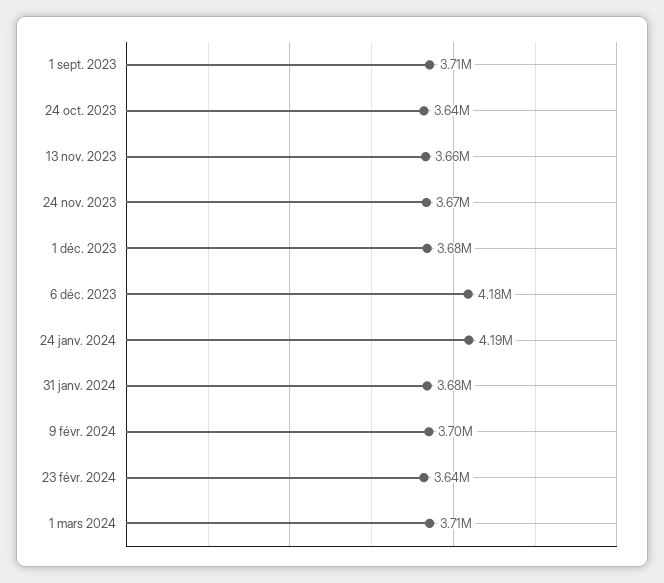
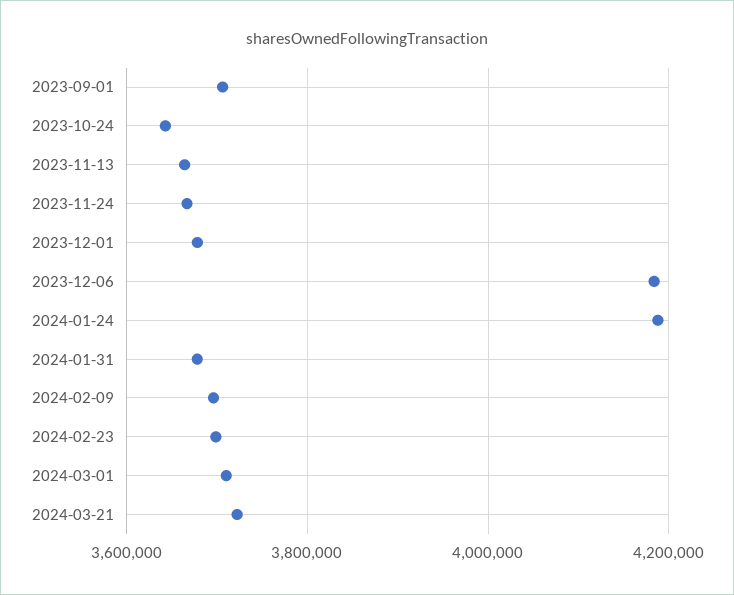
23 févr. 2024: 3640000 -> 3700000
2024-03-21: none -> 3720000

